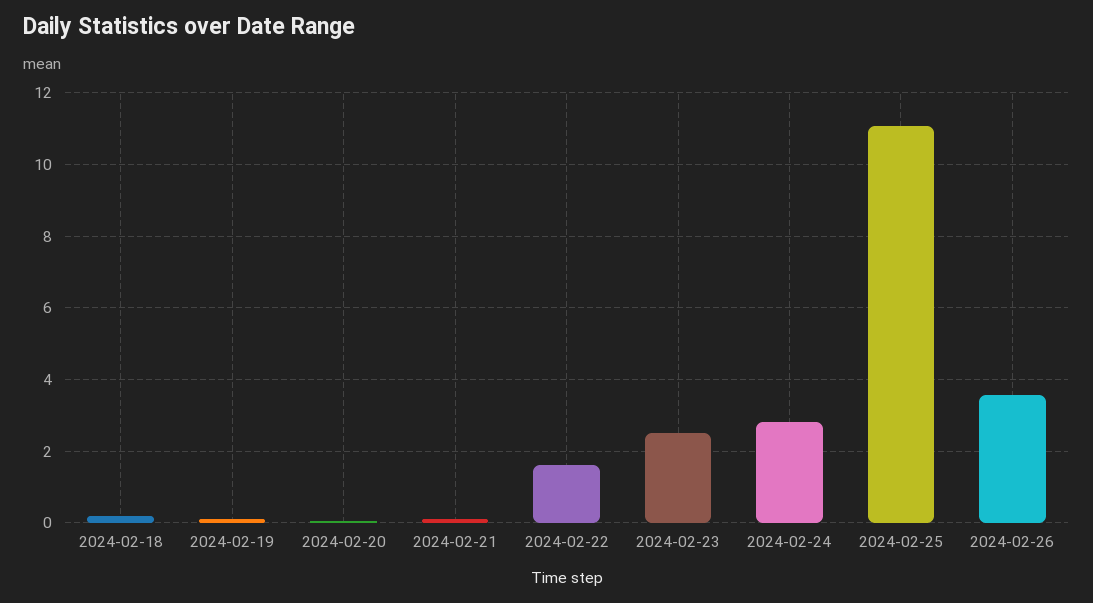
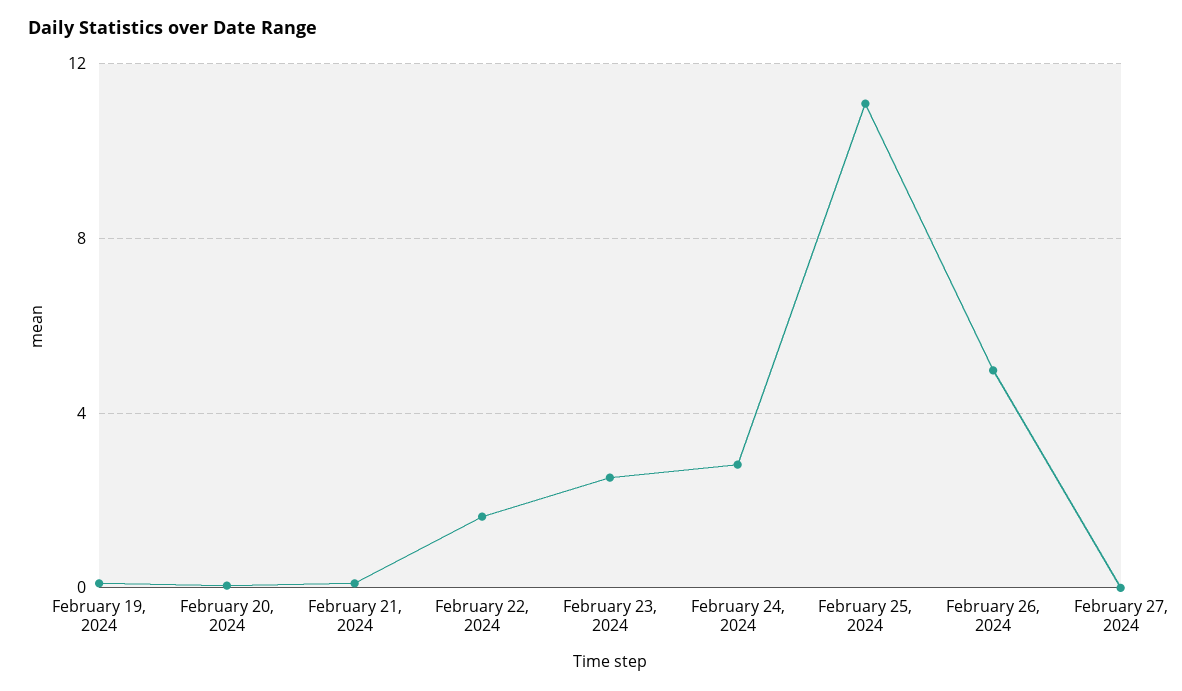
2024-02-18: 0.2 -> none
2024-02-26: 3.6 -> 5
February 27, 2024: none -> 0

